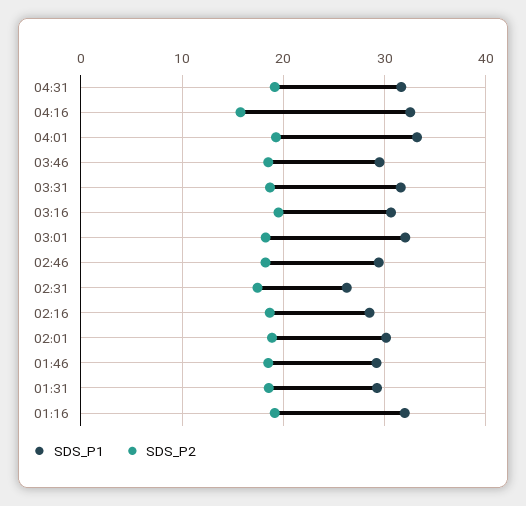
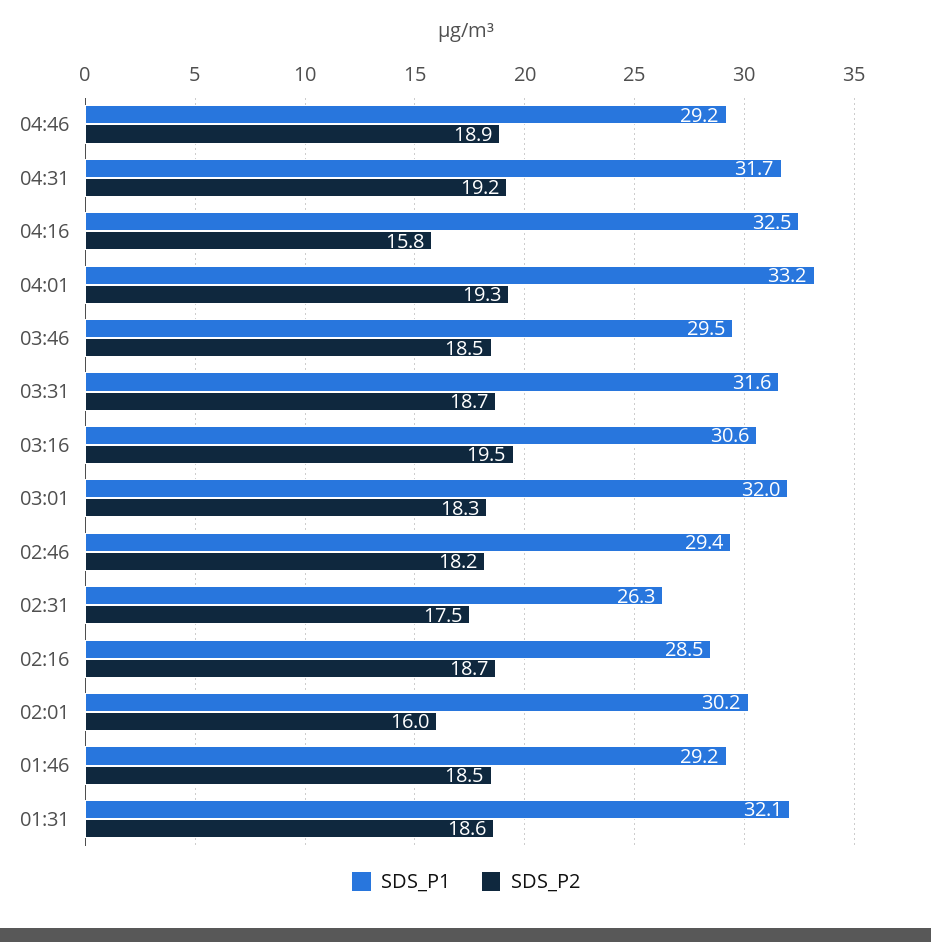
SDS_P2, 02:01: 19 -> 16
SDS_P1, 01:31: 29 -> 32.1
SDS_P1, 01:16: 32 -> none
SDS_P2, 01:16: 19 -> none
SDS_P1, 04:46: none -> 29.2
SDS_P2, 04:46: none -> 18.9

